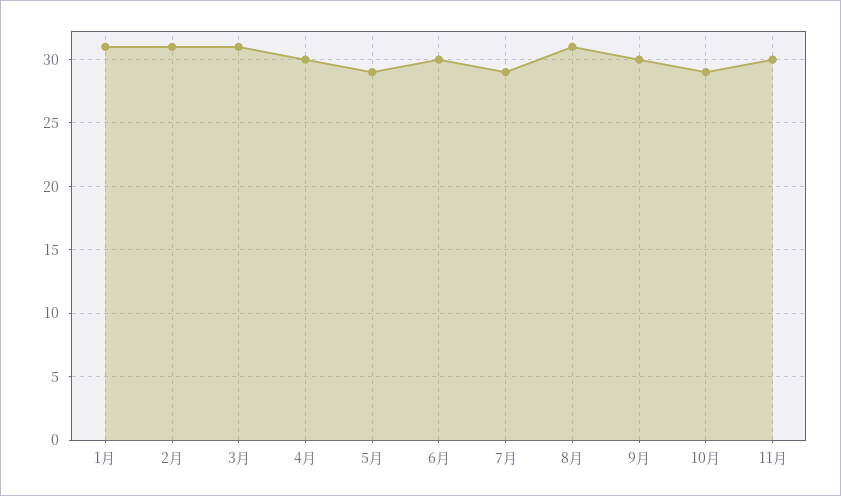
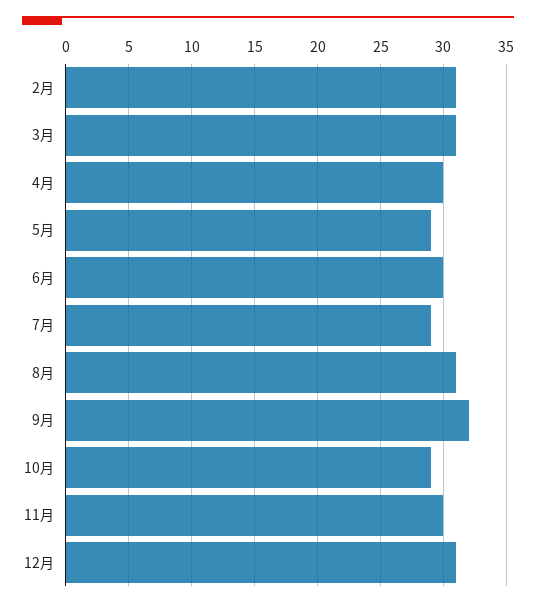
1月: 31 -> none
9月: 30 -> 32
12月: none -> 31

